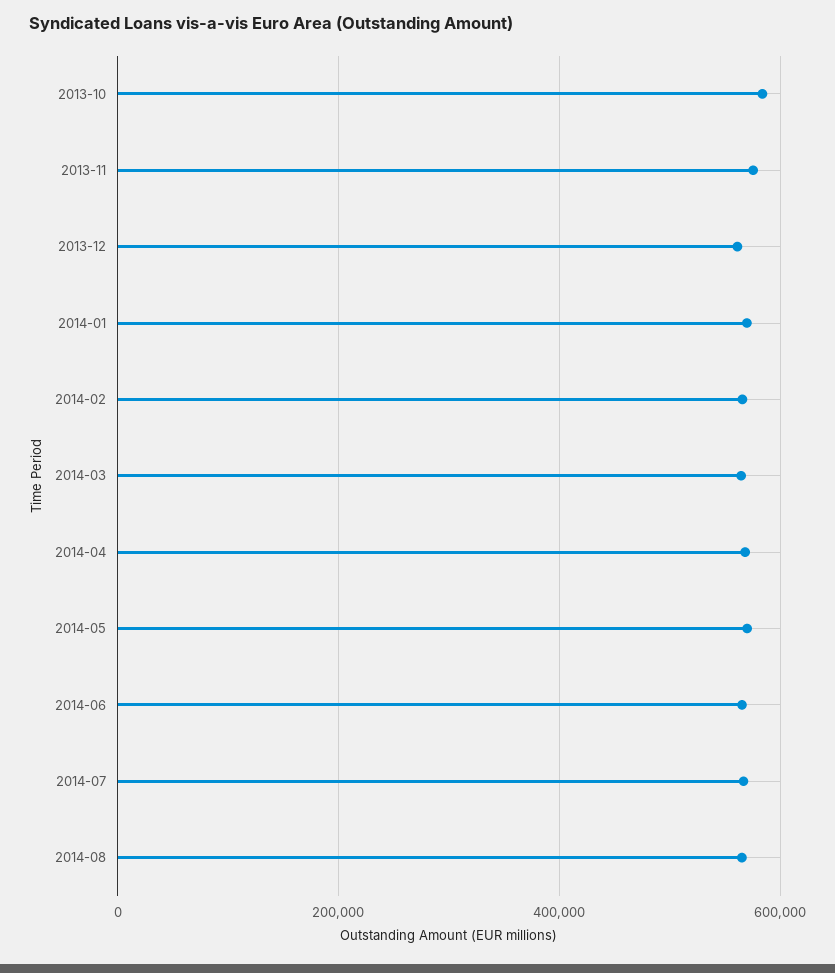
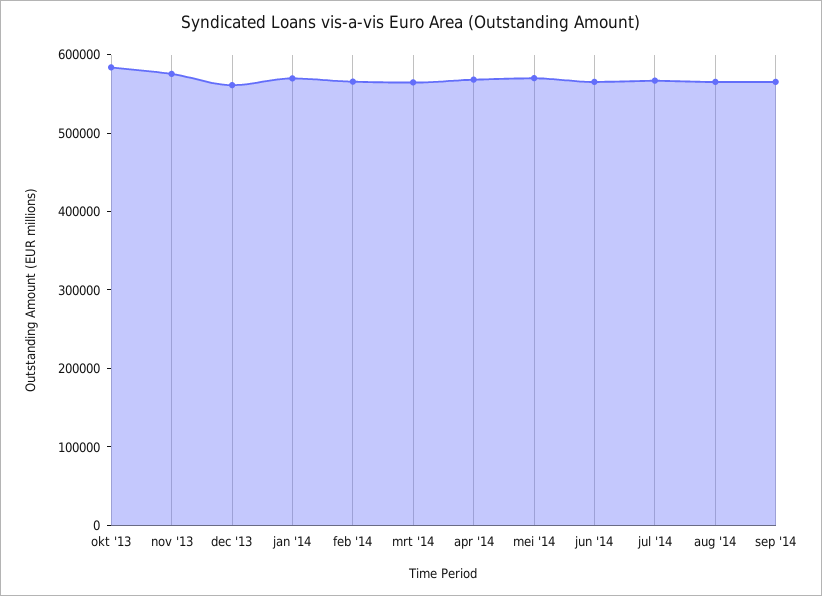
sep '14: none -> 560000

